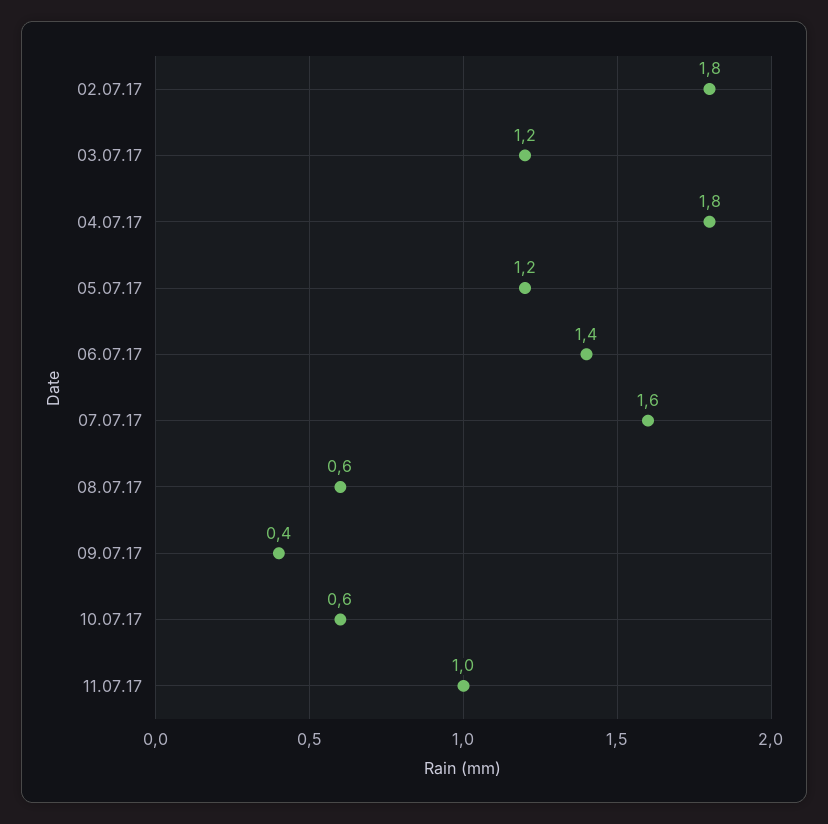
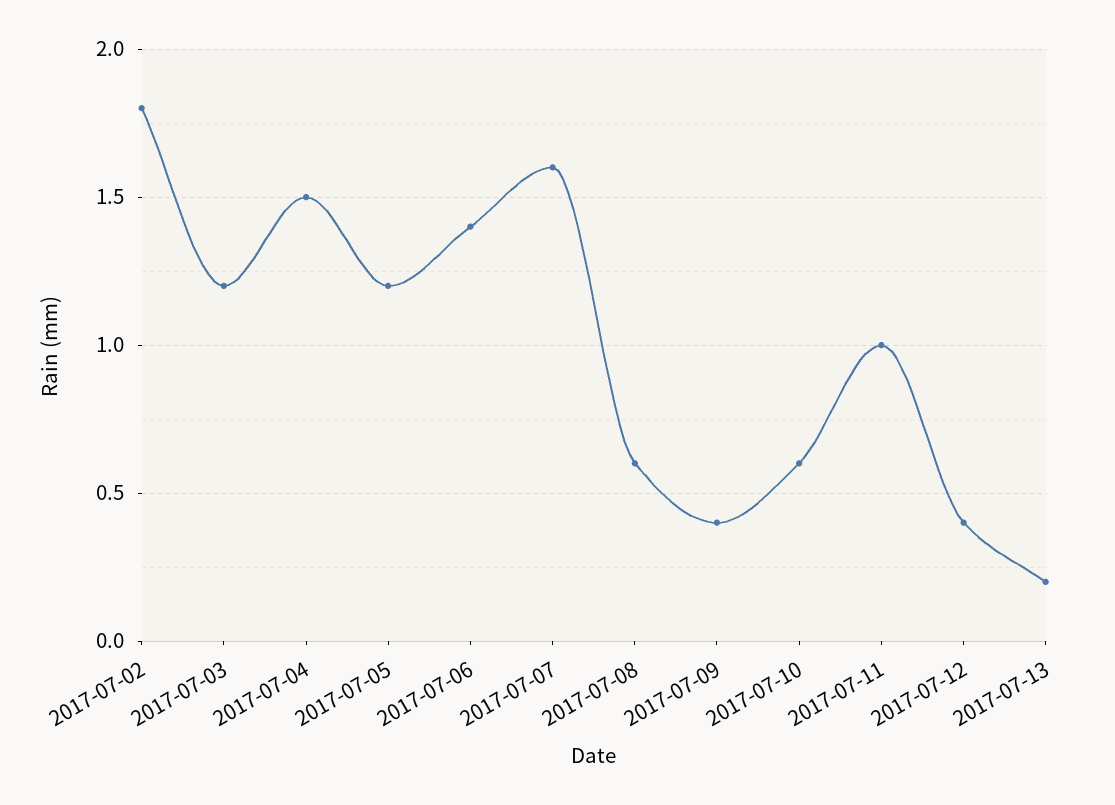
04.07.17: 1.8 -> 1.5
2017-07-12: none -> 0.4
2017-07-13: none -> 0.2

